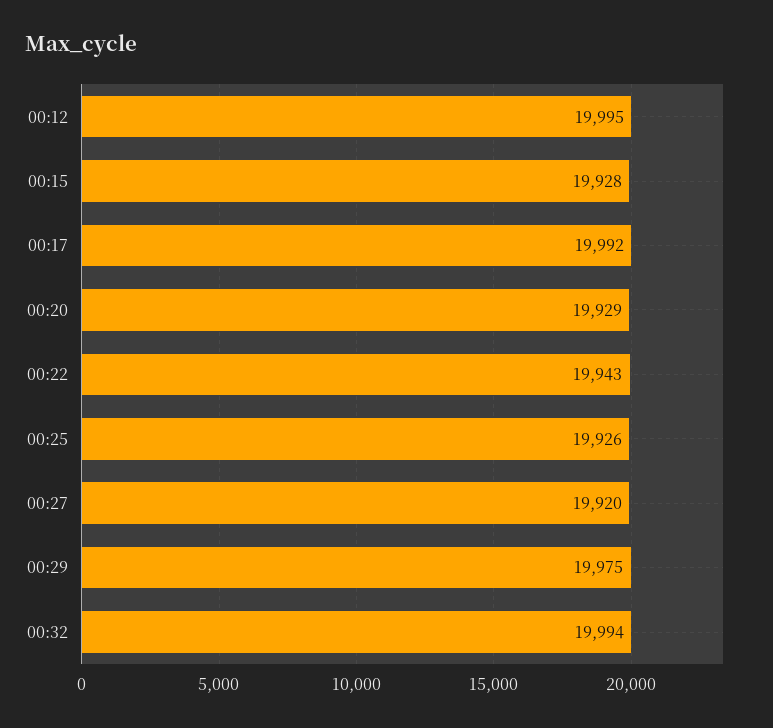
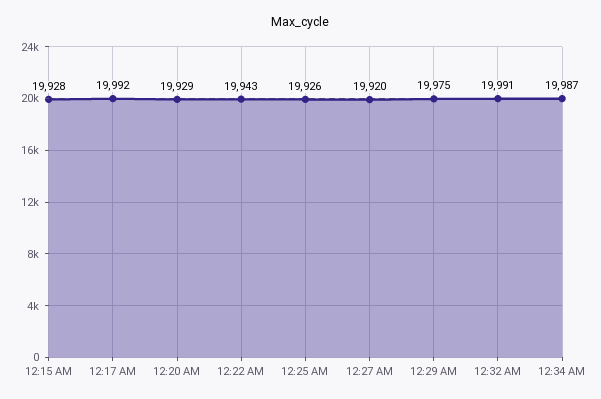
00:12: 19995 -> none
00:32: 19994 -> 19991
12:34 AM: none -> 19987

